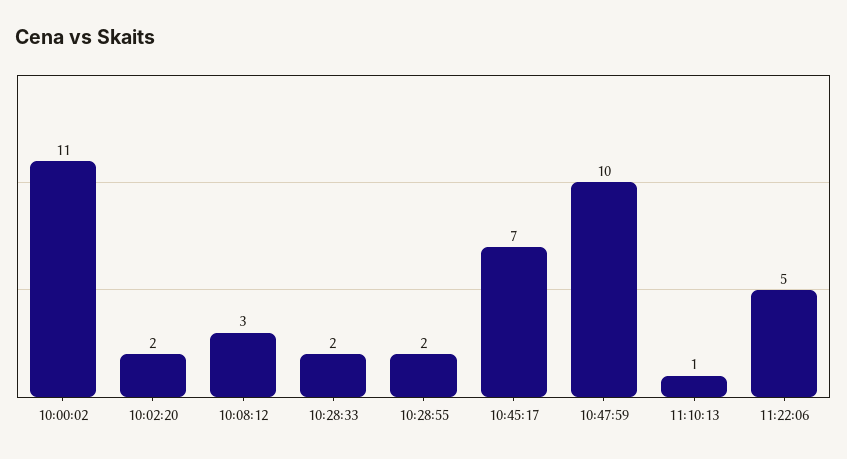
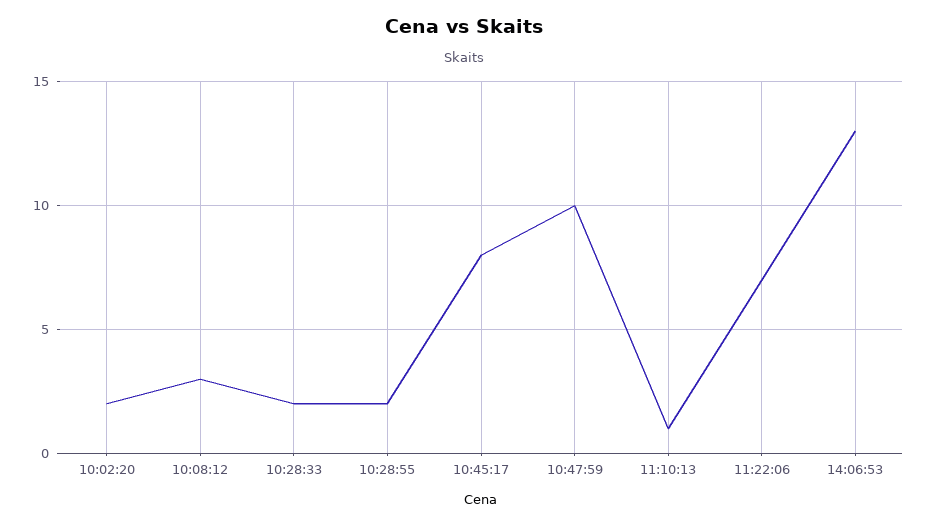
10:00:02: 11 -> none
10:45:17: 7 -> 8
11:22:06: 5 -> 7
14:06:53: none -> 13

